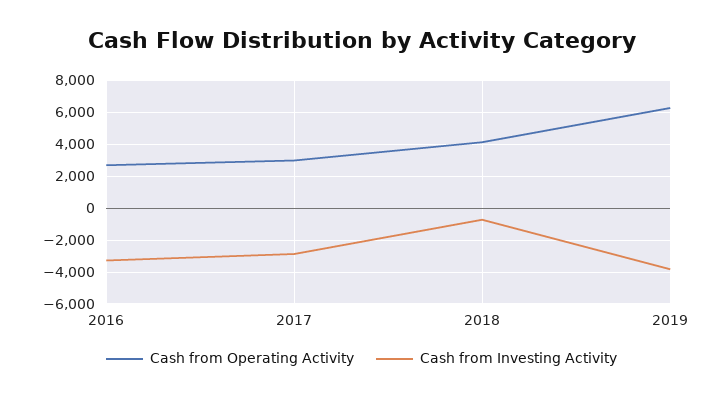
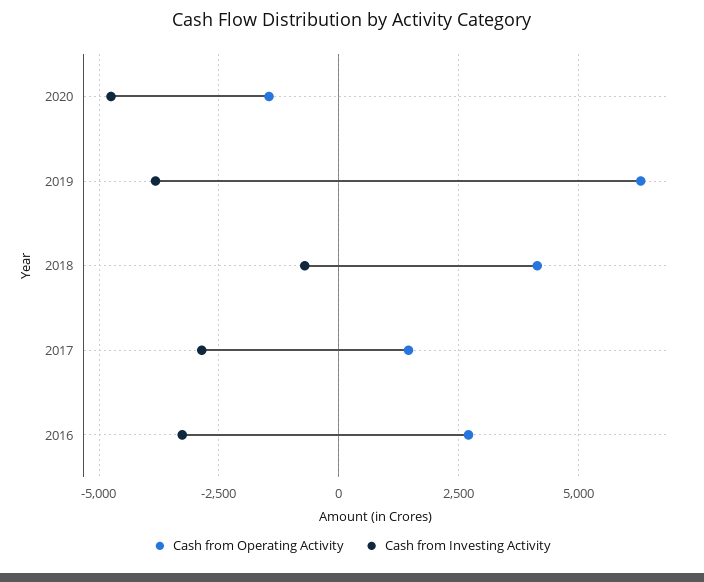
Cash from Operating Activity, 2017: 3000 -> 1500
Cash from Operating Activity, 2020: none -> -1500
Cash from Investing Activity, 2020: none -> -4750

